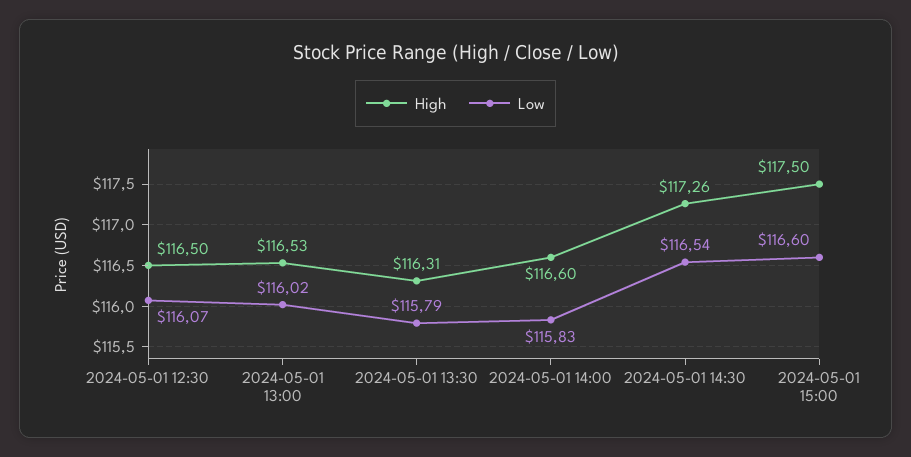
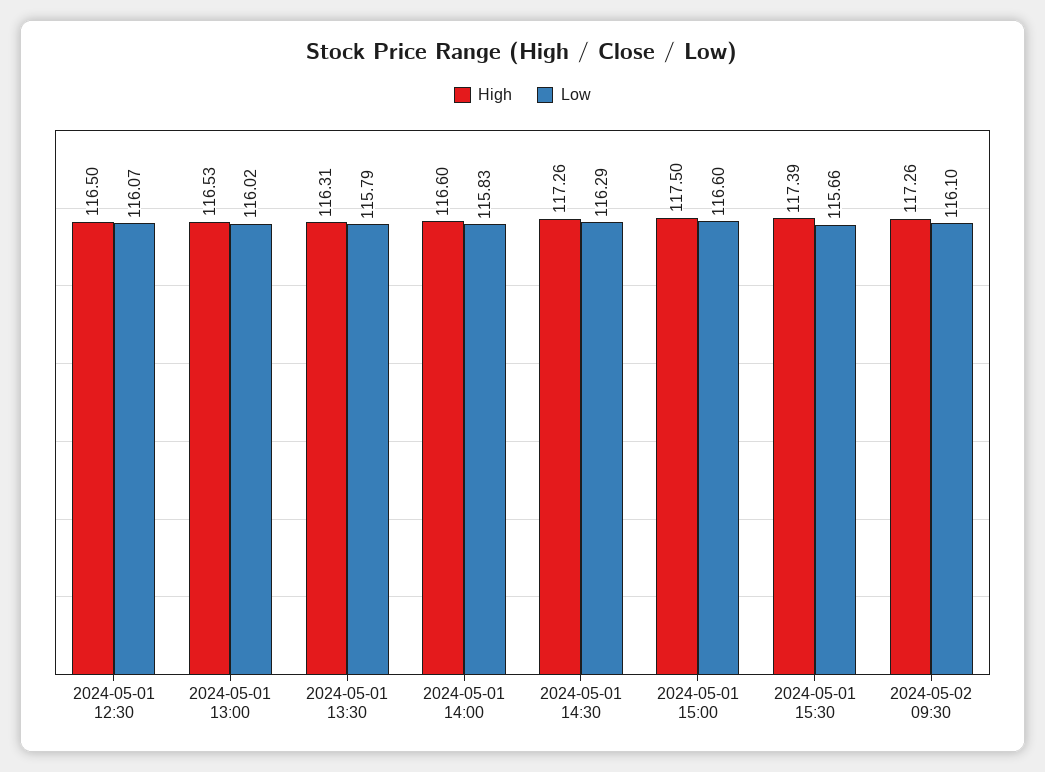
Low, 2024-05-01 14:30: 116.54 -> 116.29
High, 2024-05-01 15:30: none -> 117.39
Low, 2024-05-01 15:30: none -> 115.66
High, 2024-05-02 09:30: none -> 117.26
Low, 2024-05-02 09:30: none -> 116.1

